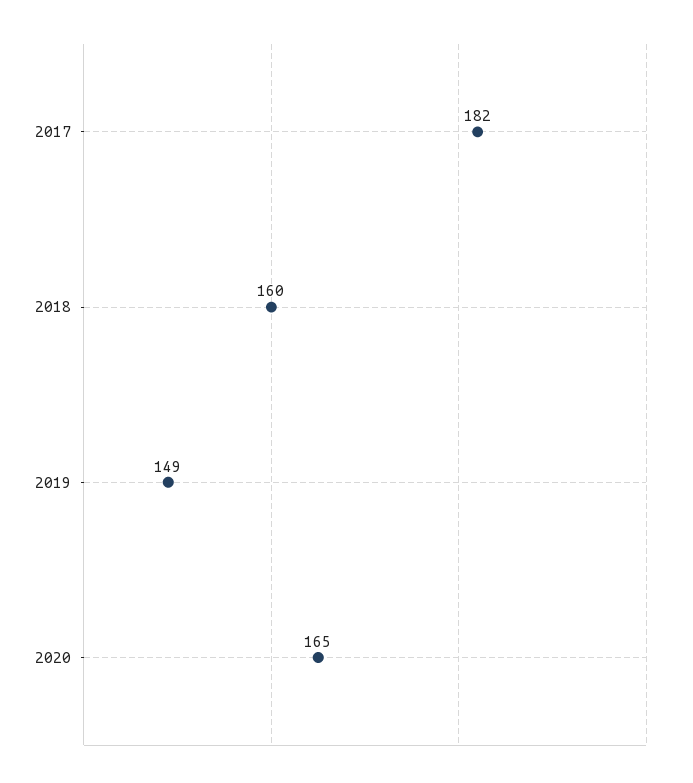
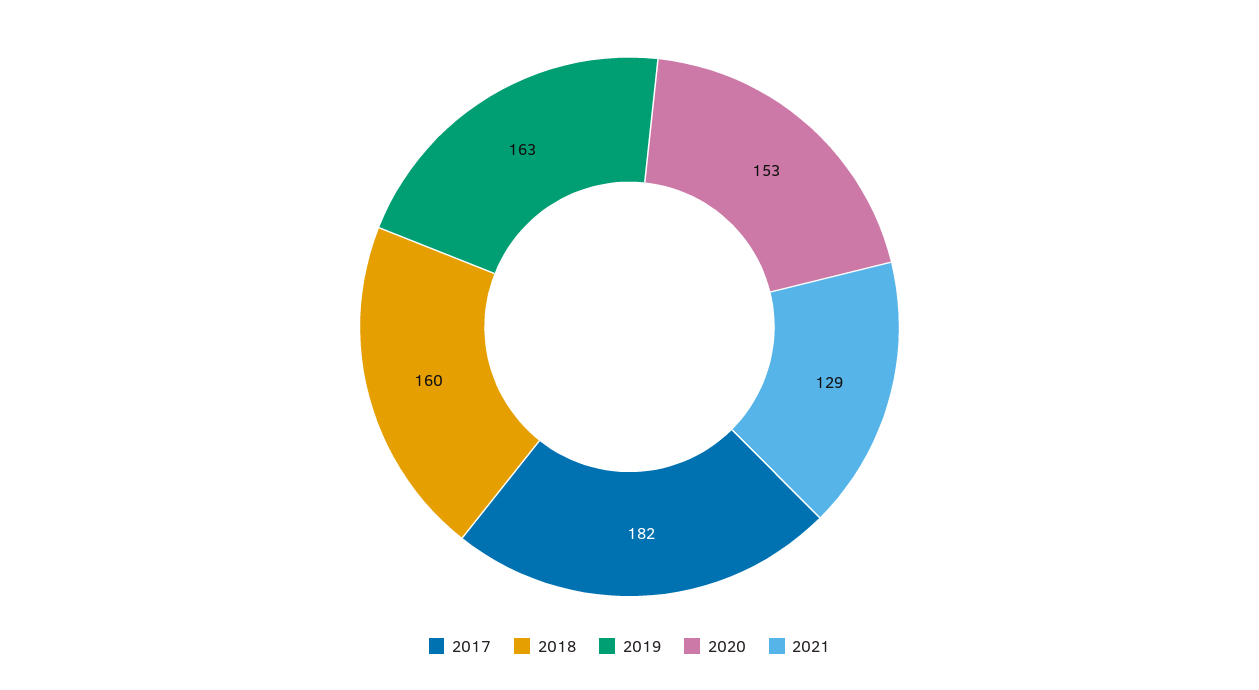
2019: 149 -> 163
2020: 165 -> 153
2021: none -> 129

